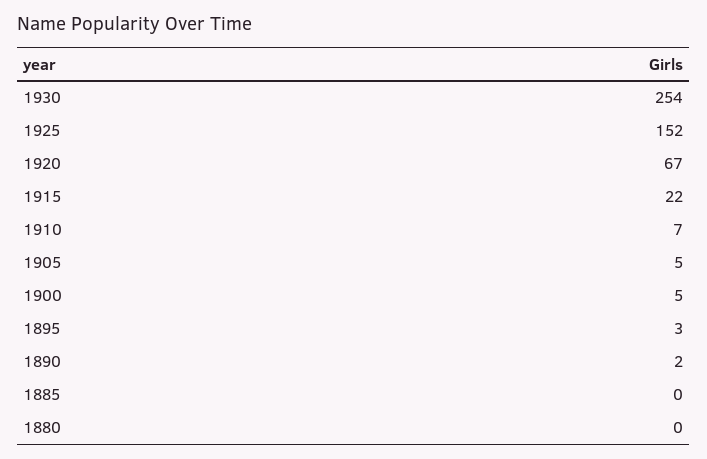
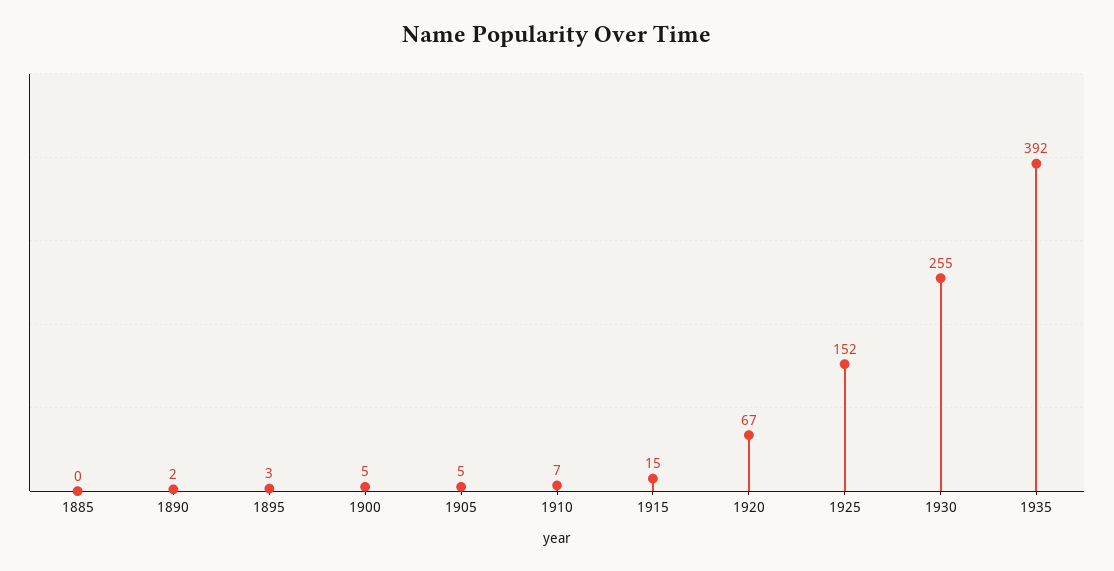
1930: 254 -> 255
1915: 22 -> 15
1880: 0 -> none
1935: none -> 392

